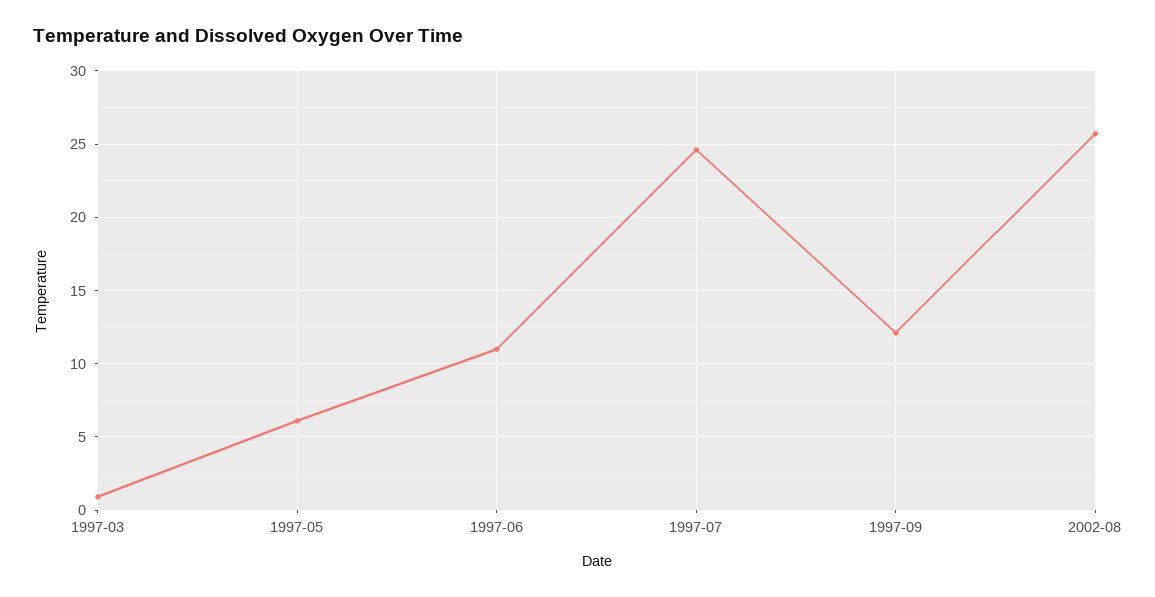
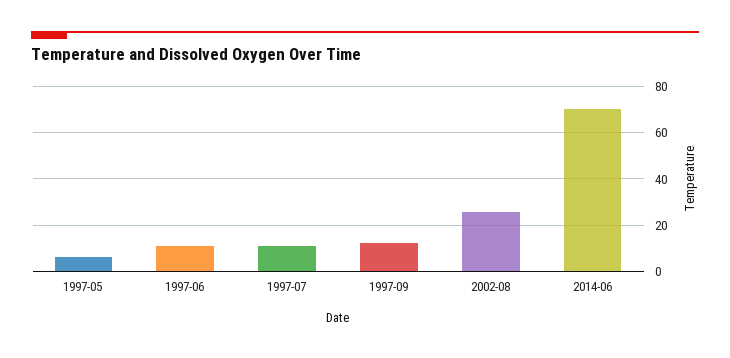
1997-03: 1 -> none
1997-07: 24.5 -> 10
2014-06: none -> 70

